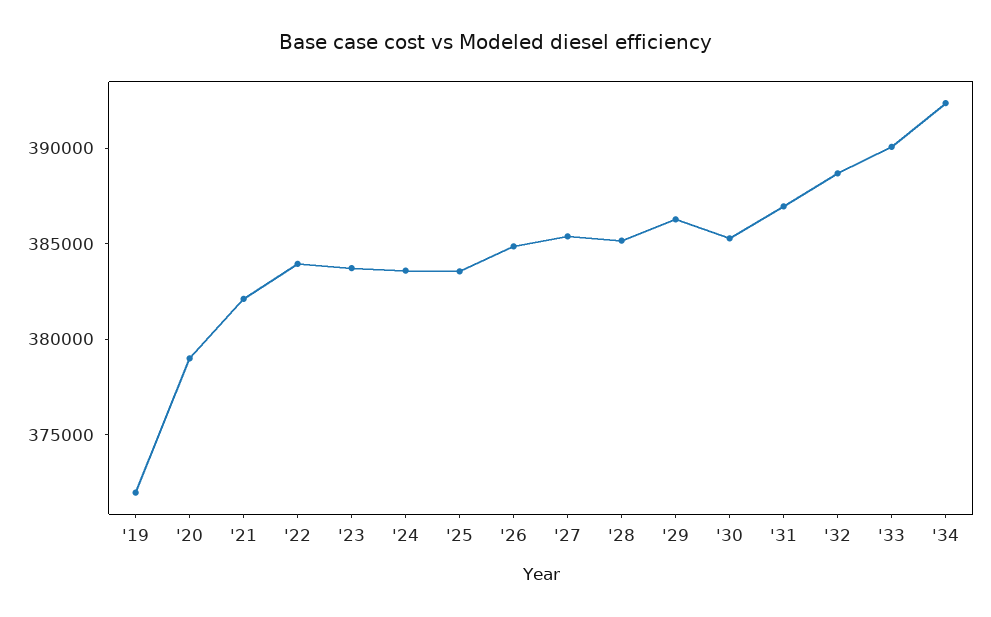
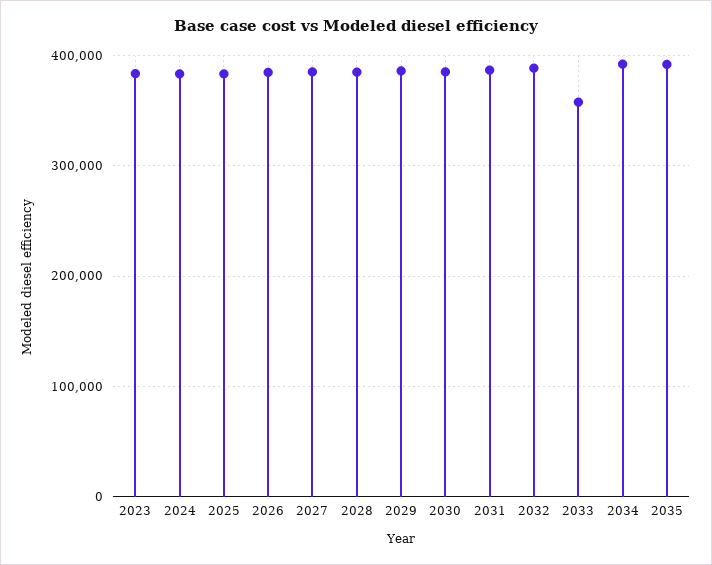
'19: 372000 -> none
'20: 379000 -> none
'21: 382000 -> none
'22: 384000 -> none
'33: 390000 -> 360000
2035: none -> 390000

